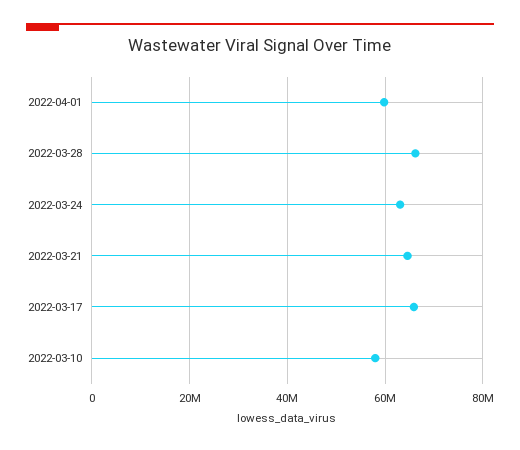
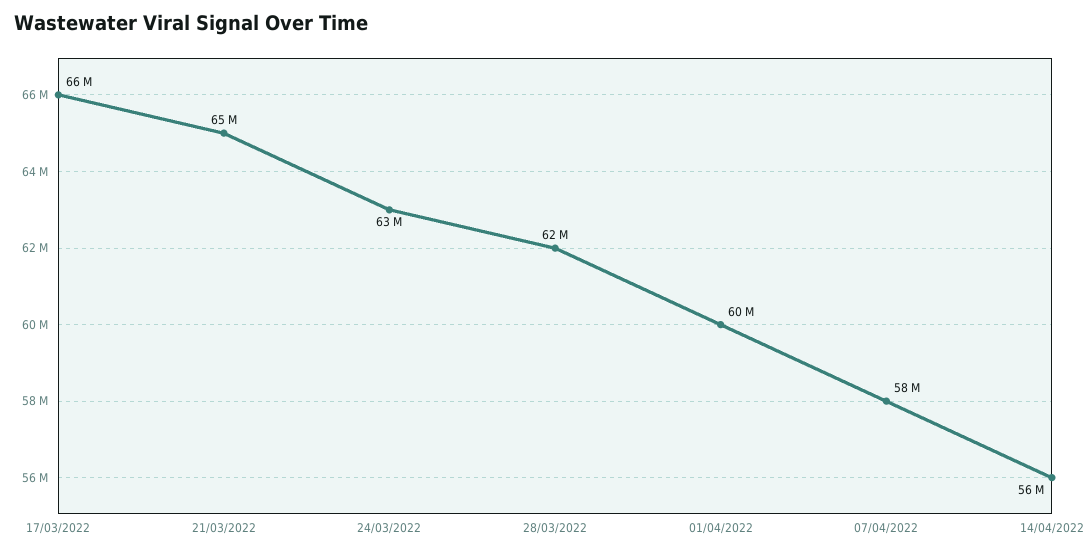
2022-03-28: 66000000 -> 62000000
2022-03-10: 58000000 -> none
07/04/2022: none -> 58000000
14/04/2022: none -> 56000000

